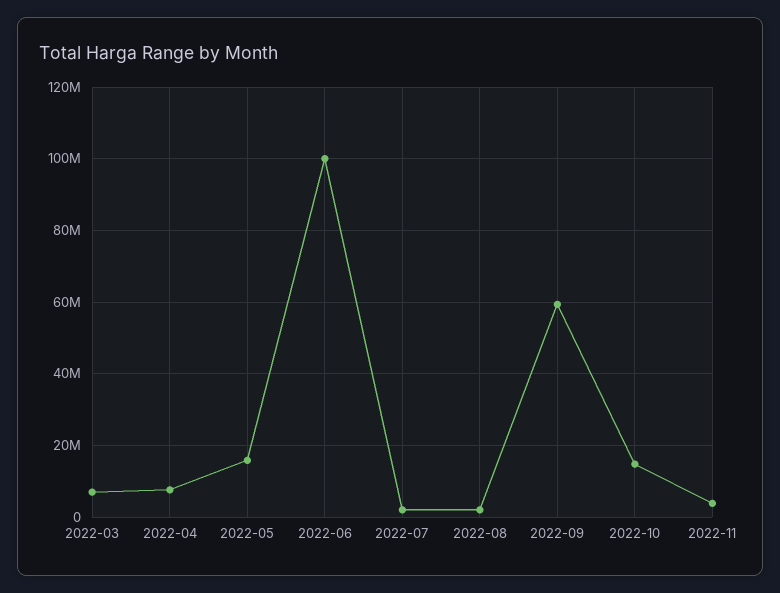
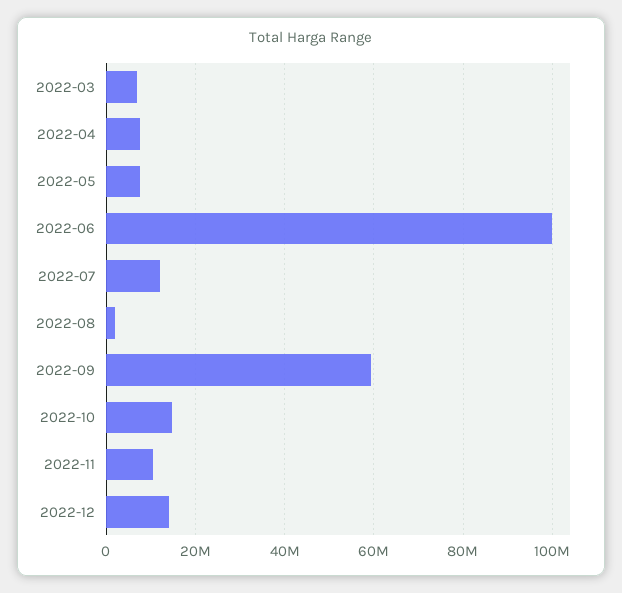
2022-05: 16000000 -> 8000000
2022-07: 2000000 -> 12000000
2022-11: 4000000 -> 10000000
2022-12: none -> 14000000

